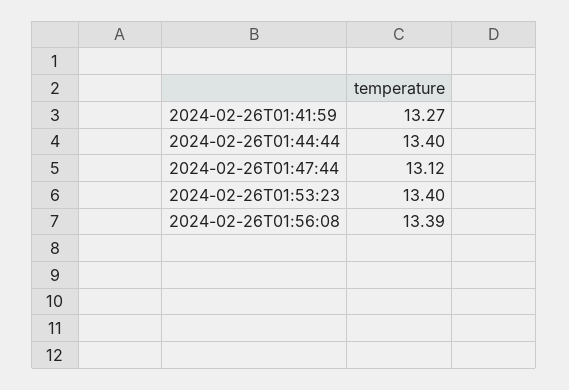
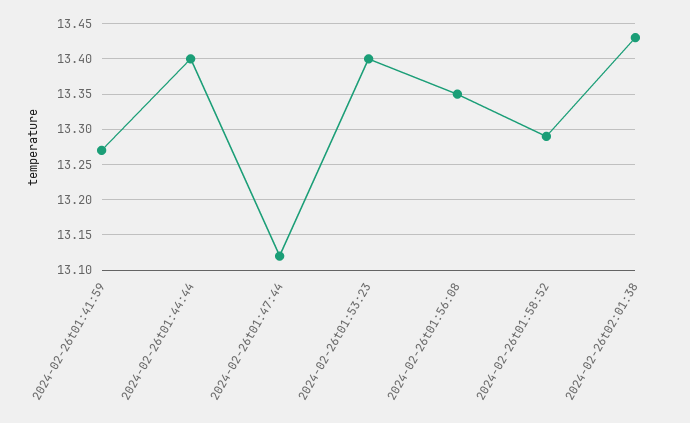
2024-02-26T01:56:08: 13.39 -> 13.35
2024-02-26t01:58:52: none -> 13.29
2024-02-26t02:01:38: none -> 13.43

